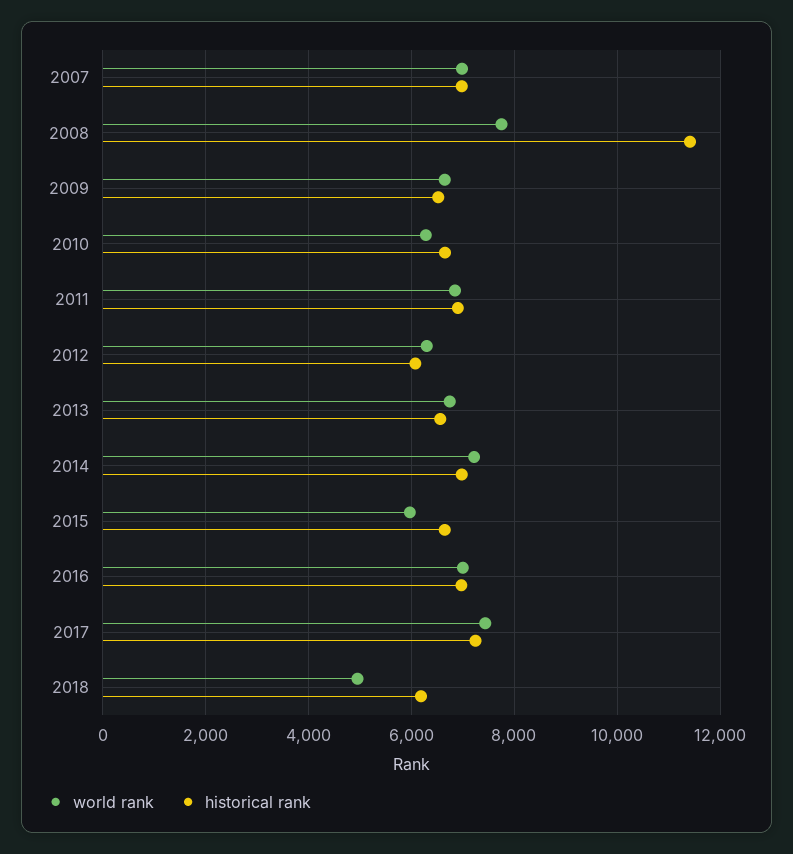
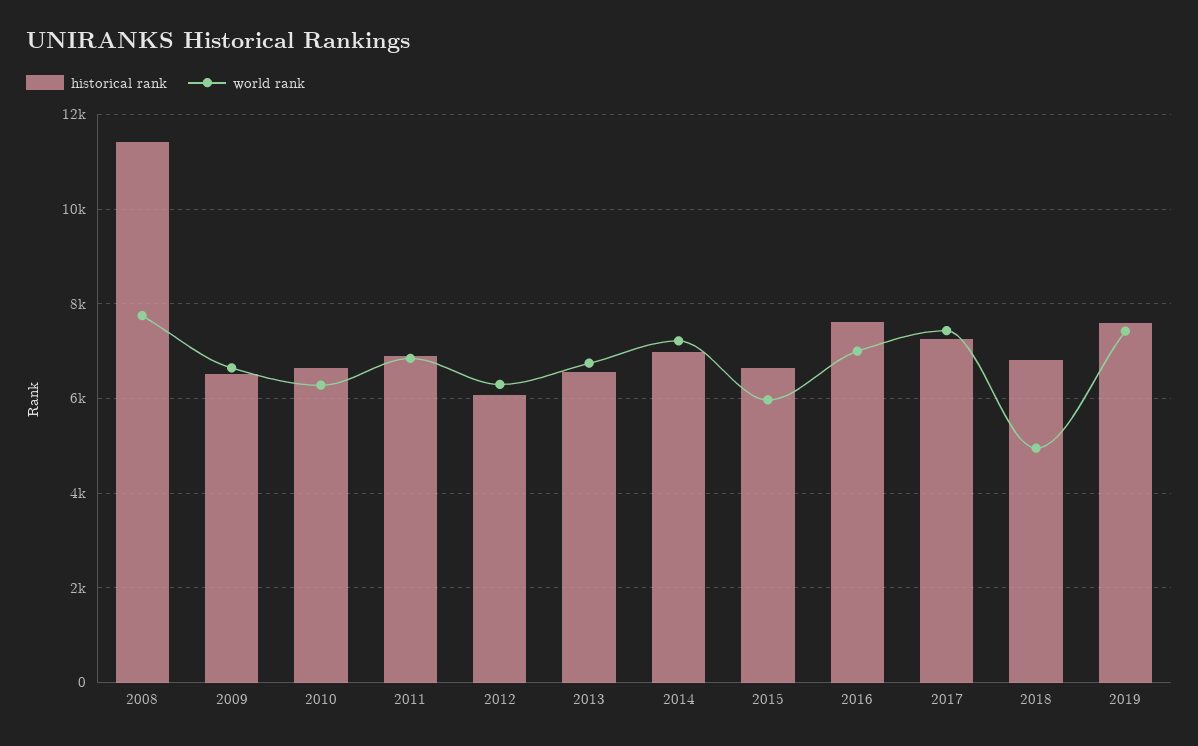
world rank, 2007: 7000 -> none
historical rank, 2007: 7000 -> none
historical rank, 2016: 7000 -> 7600
historical rank, 2018: 6200 -> 6800
historical rank, 2019: none -> 7600
world rank, 2019: none -> 7400

